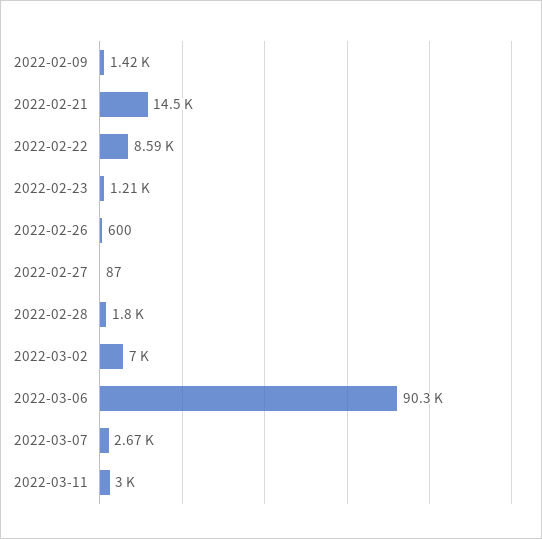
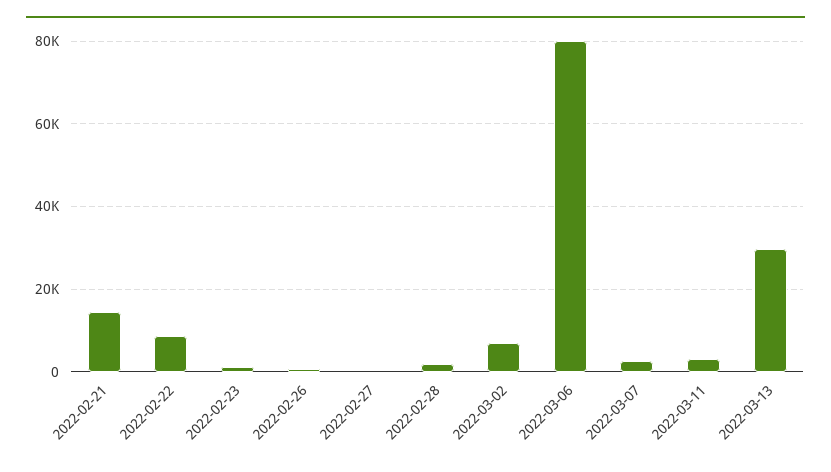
2022-02-09: 1420 -> none
2022-03-06: 90300 -> 80000
2022-03-13: none -> 30000

